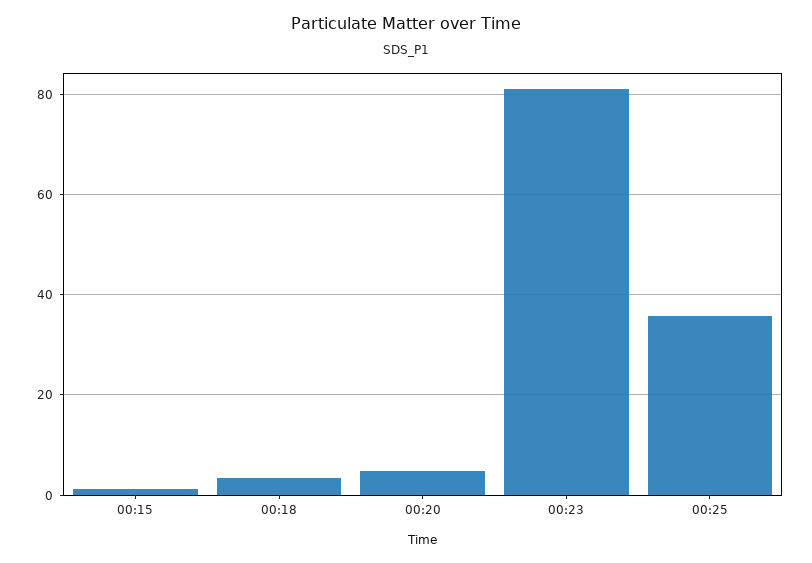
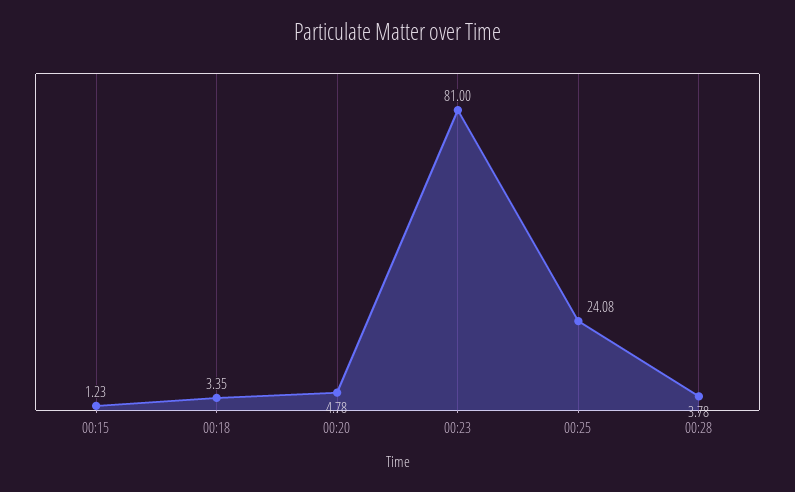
00:25: 36 -> 24.08
00:28: none -> 3.78

